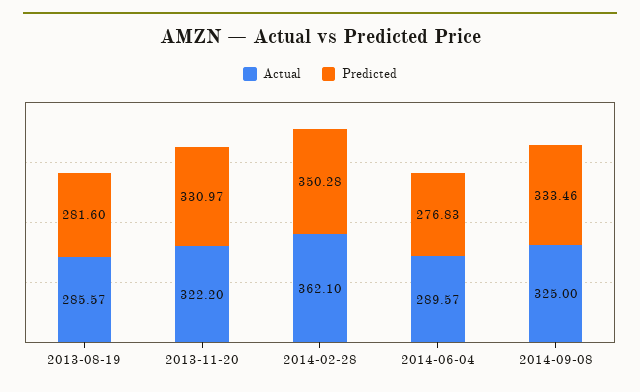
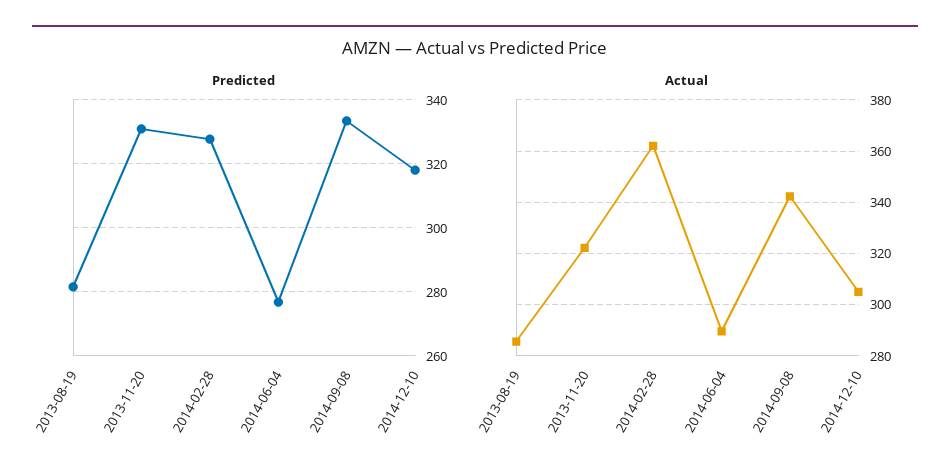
Predicted, 2014-02-28: 350.28 -> 328
Actual, 2014-09-08: 325 -> 342.5
Predicted, 2014-12-10: none -> 318
Actual, 2014-12-10: none -> 305

